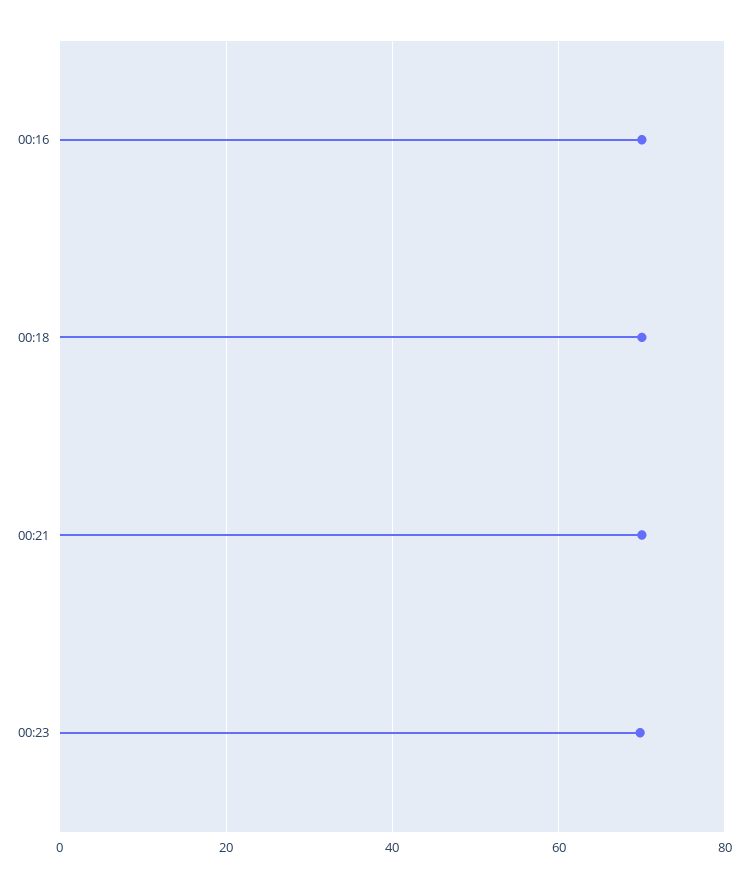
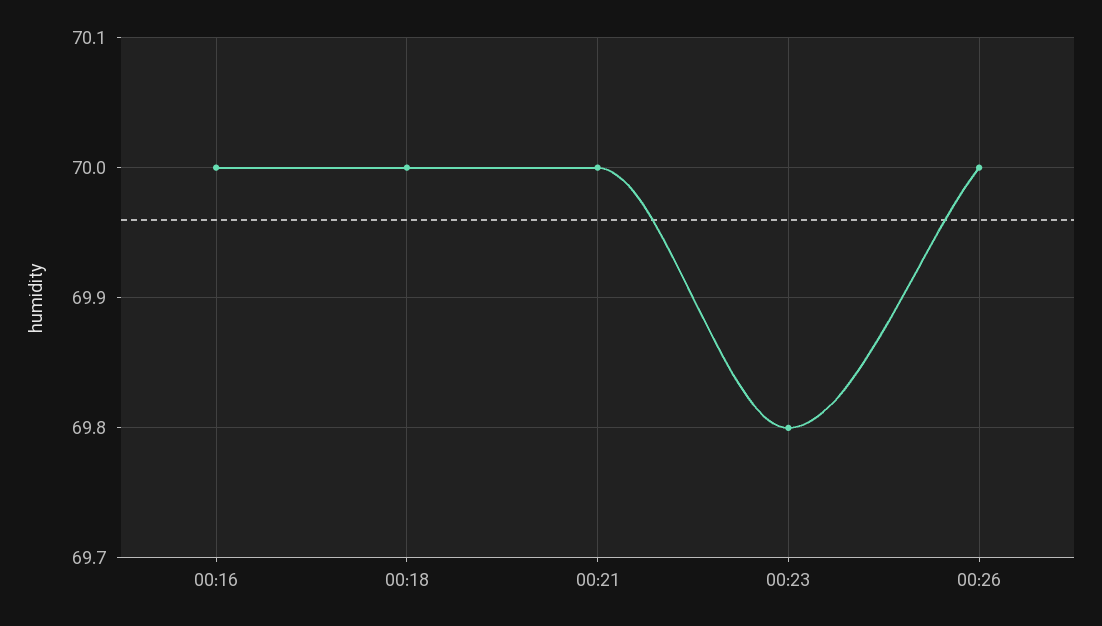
00:26: none -> 70

